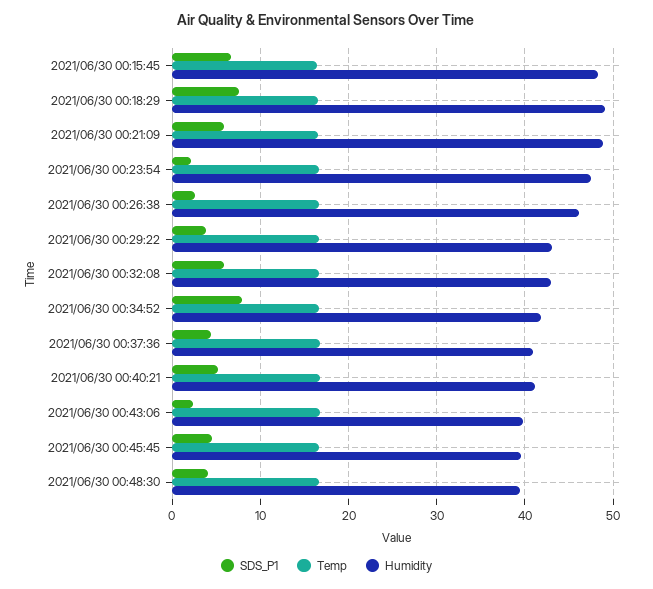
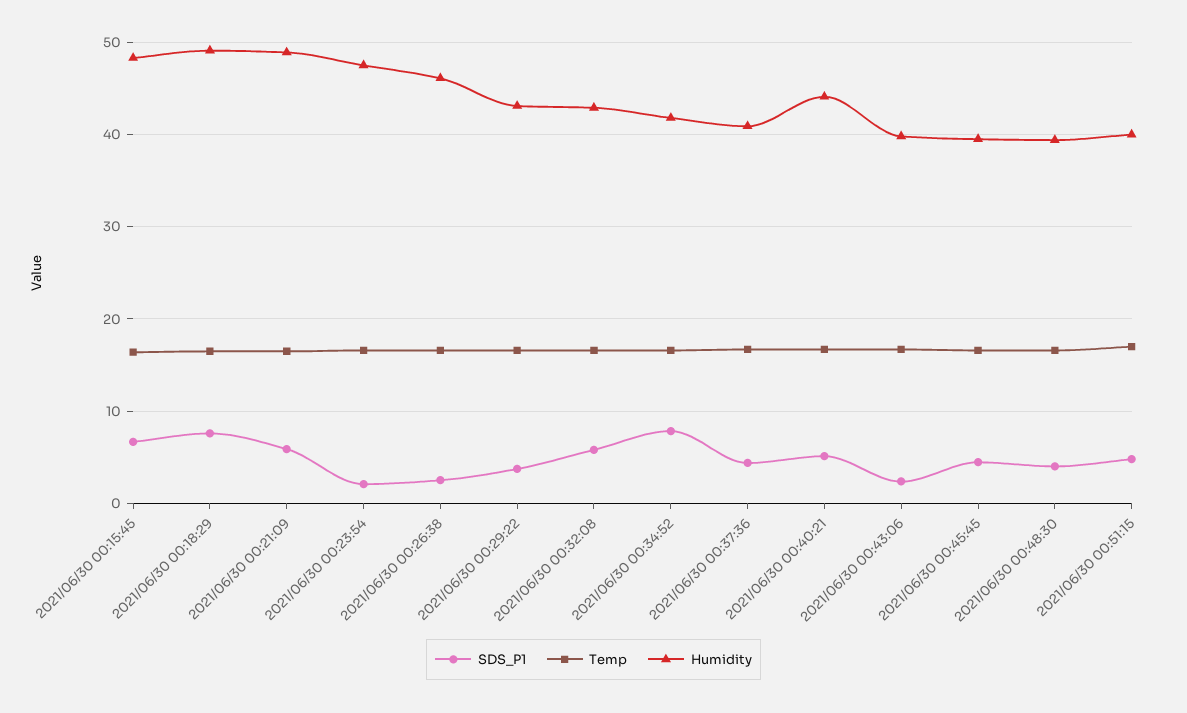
Humidity, 2021/06/30 00:40:21: 41 -> 44
SDS_P1, 2021/06/30 00:51:15: none -> 5
Temp, 2021/06/30 00:51:15: none -> 17
Humidity, 2021/06/30 00:51:15: none -> 40

